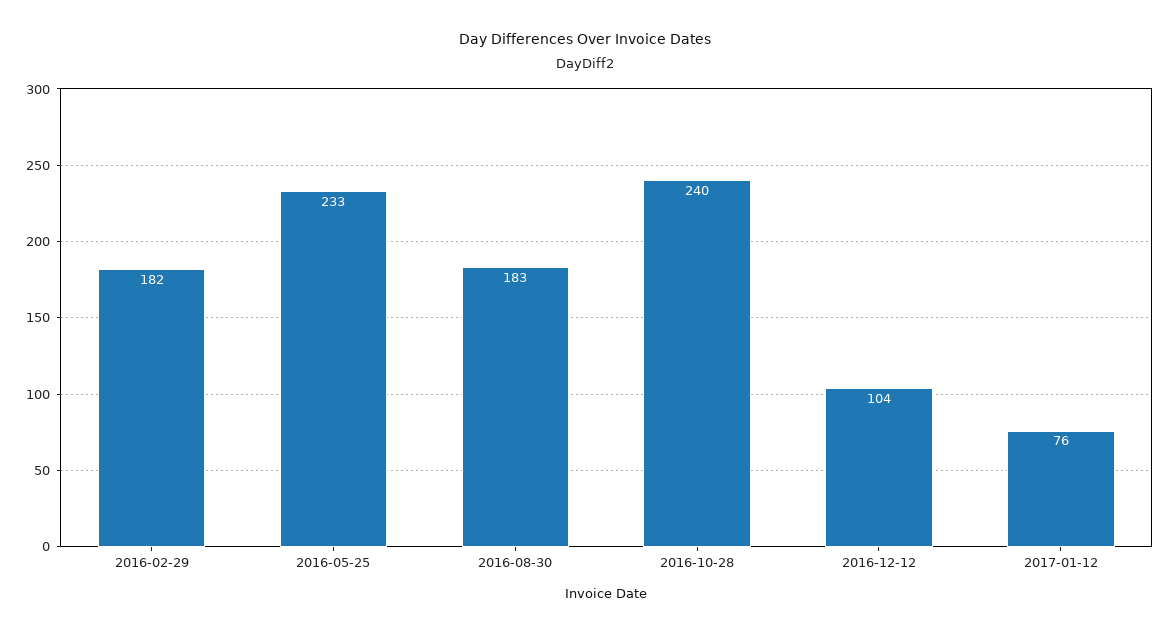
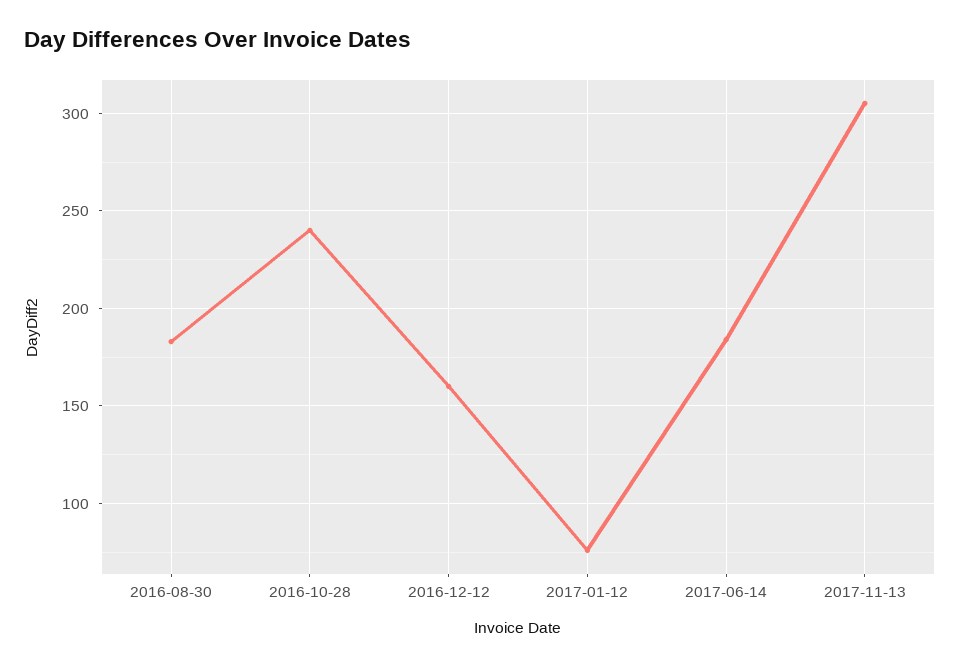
2016-02-29: 182 -> none
2016-05-25: 233 -> none
2016-12-12: 104 -> 160
2017-06-14: none -> 185
2017-11-13: none -> 305

